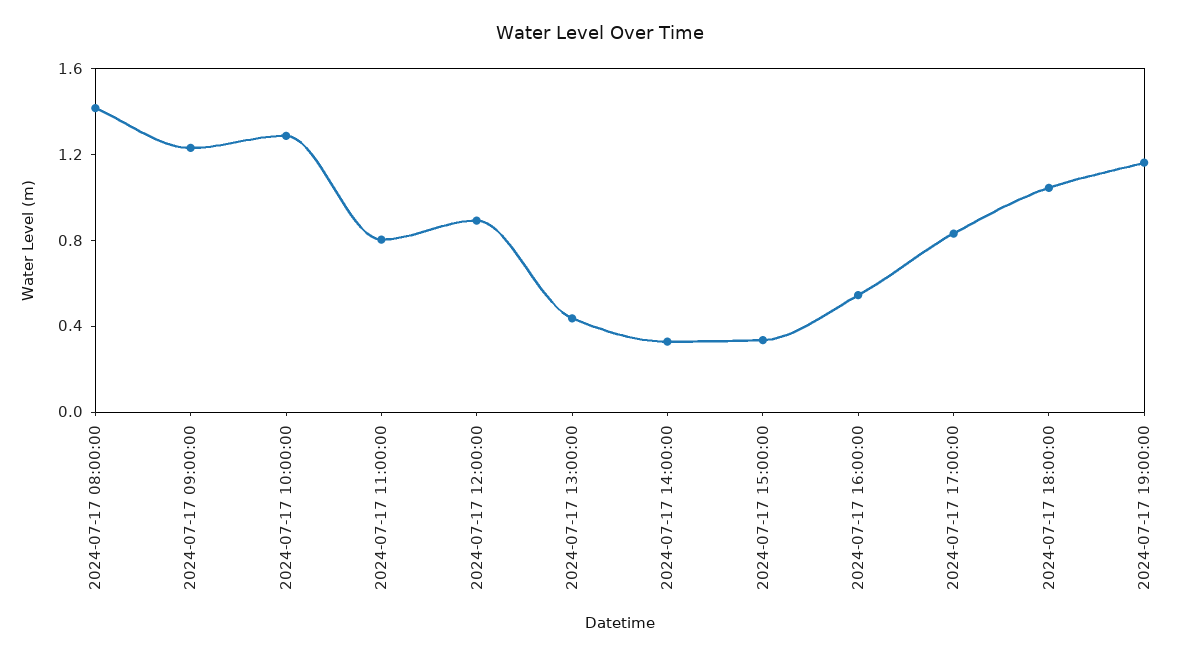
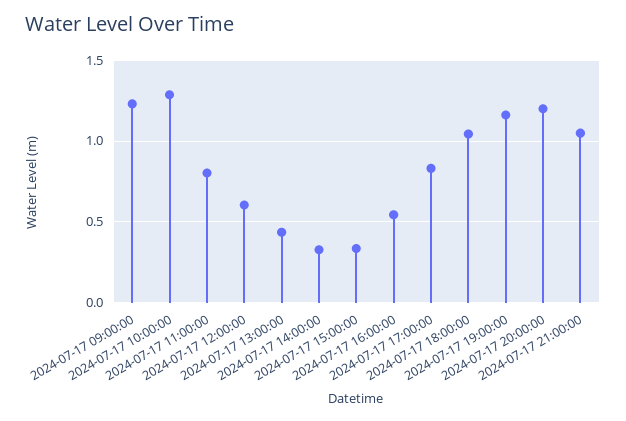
2024-07-17 08:00:00: 1.4 -> none
2024-07-17 12:00:00: 0.9 -> 0.6
2024-07-17 20:00:00: none -> 1.2
2024-07-17 21:00:00: none -> 1.05

